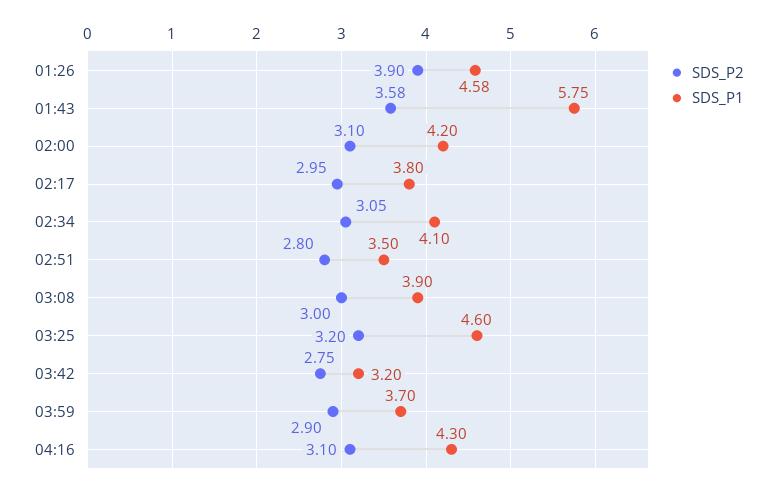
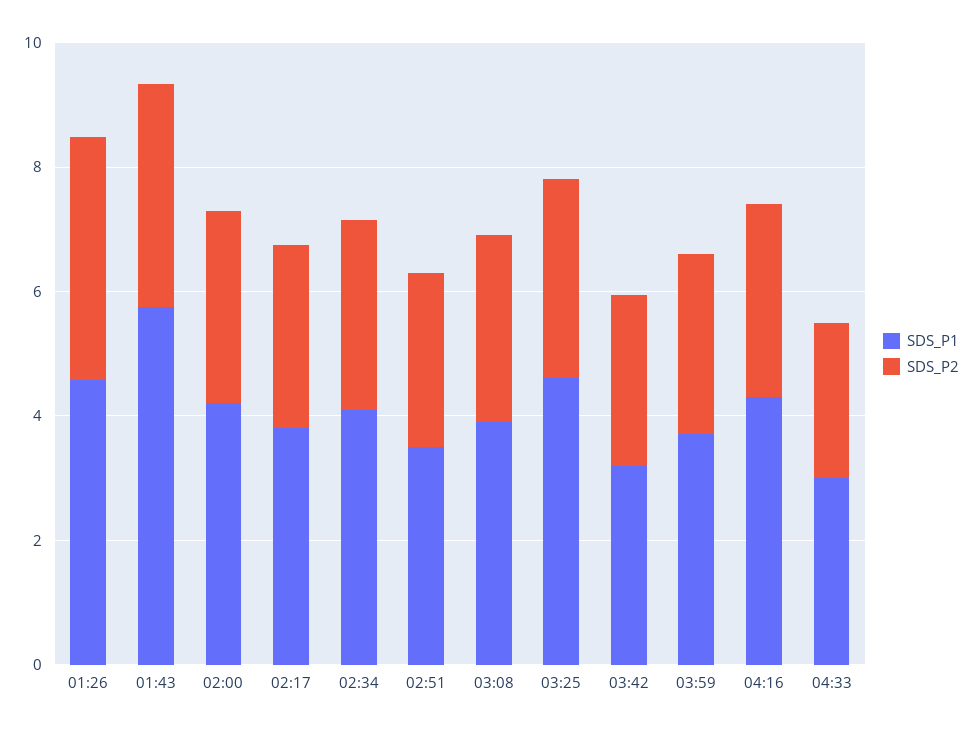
SDS_P1, 04:33: none -> 3
SDS_P2, 04:33: none -> 2.5

